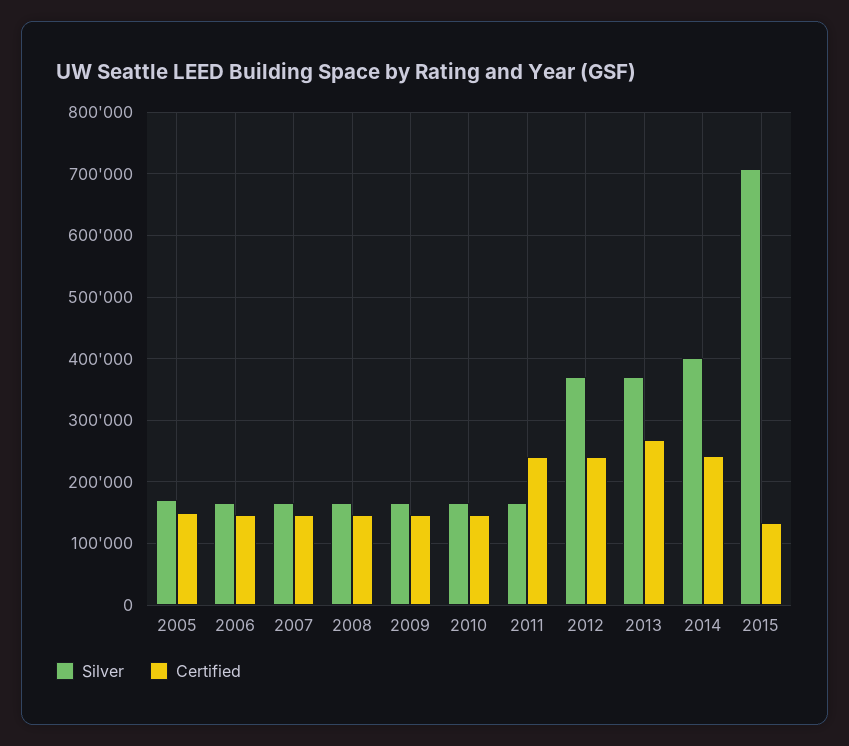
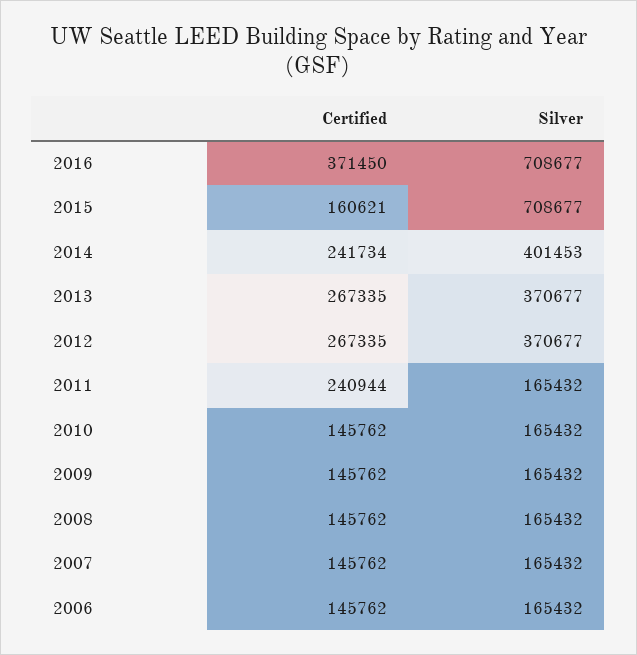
Silver, 2005: 170000 -> none
Certified, 2005: 150000 -> none
Certified, 2012: 240000 -> 267335
Certified, 2015: 130000 -> 160621
Certified, 2016: none -> 371450
Silver, 2016: none -> 708677

